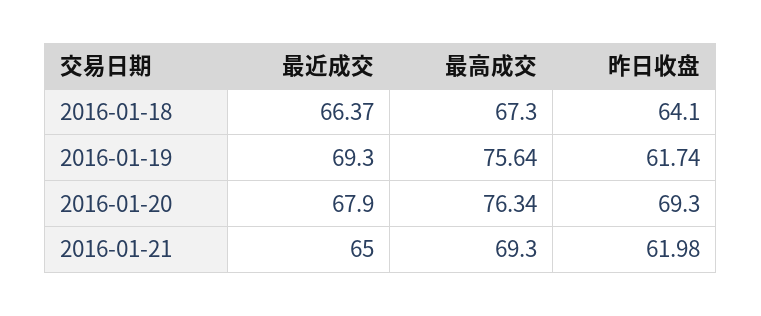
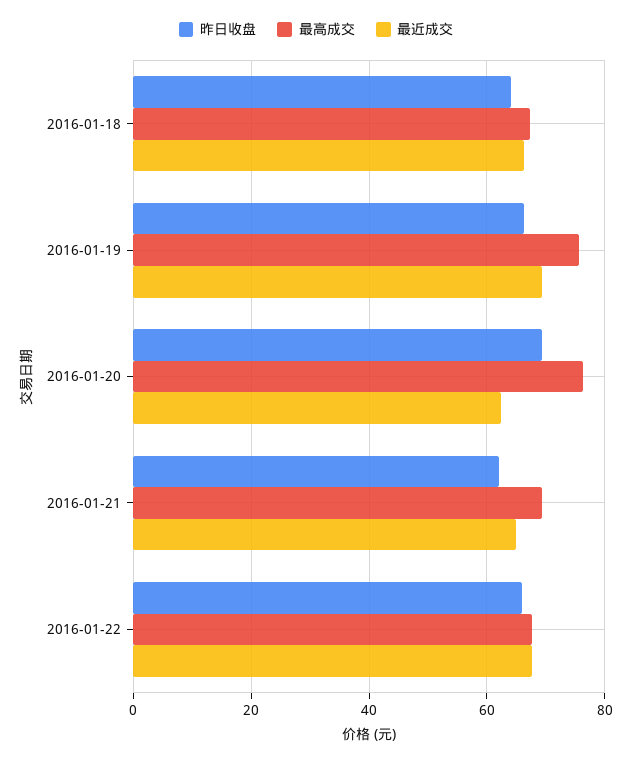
昨日收盘, 2016-01-19: 61.74 -> 66
最近成交, 2016-01-20: 67.9 -> 62
昨日收盘, 2016-01-22: none -> 66
最高成交, 2016-01-22: none -> 68
最近成交, 2016-01-22: none -> 68

